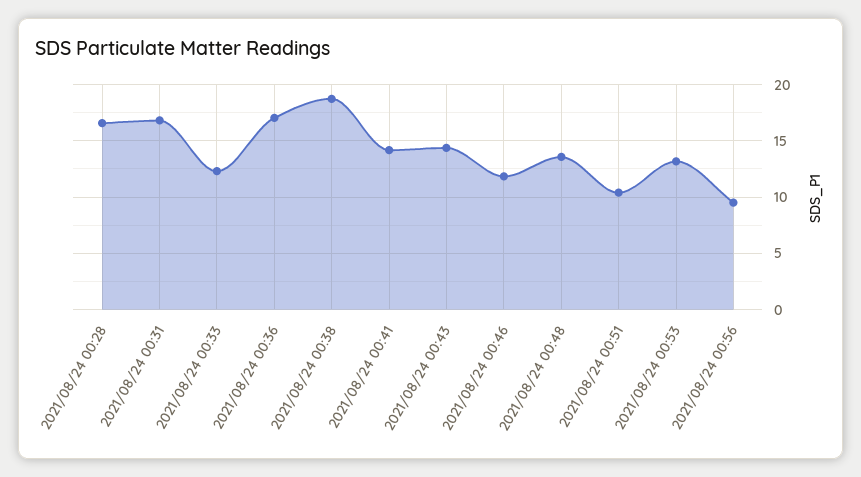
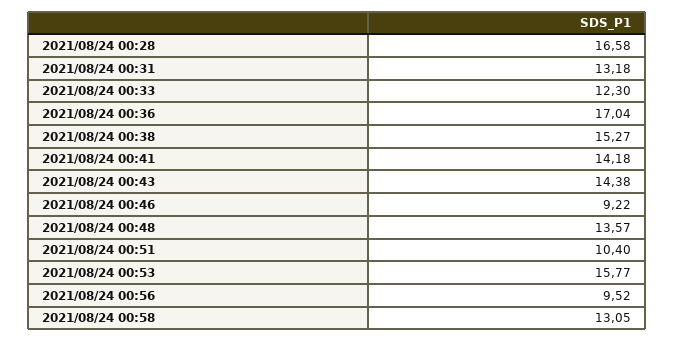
2021/08/24 00:31: 17 -> 13.18
2021/08/24 00:38: 19 -> 15.27
2021/08/24 00:46: 12 -> 9.22
2021/08/24 00:53: 13 -> 15.77
2021/08/24 00:58: none -> 13.05

